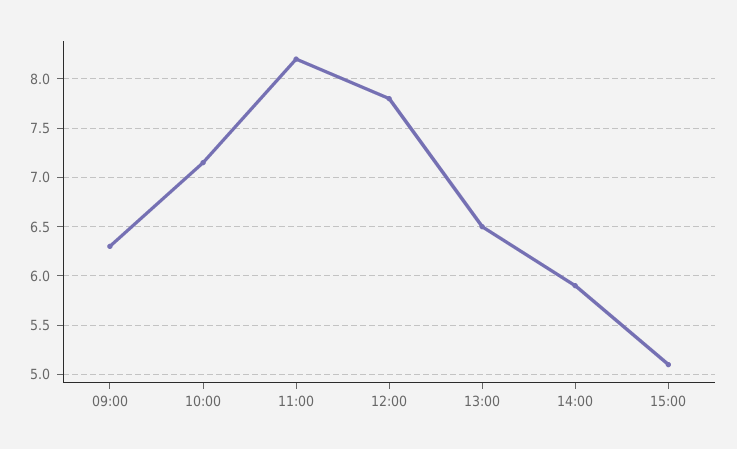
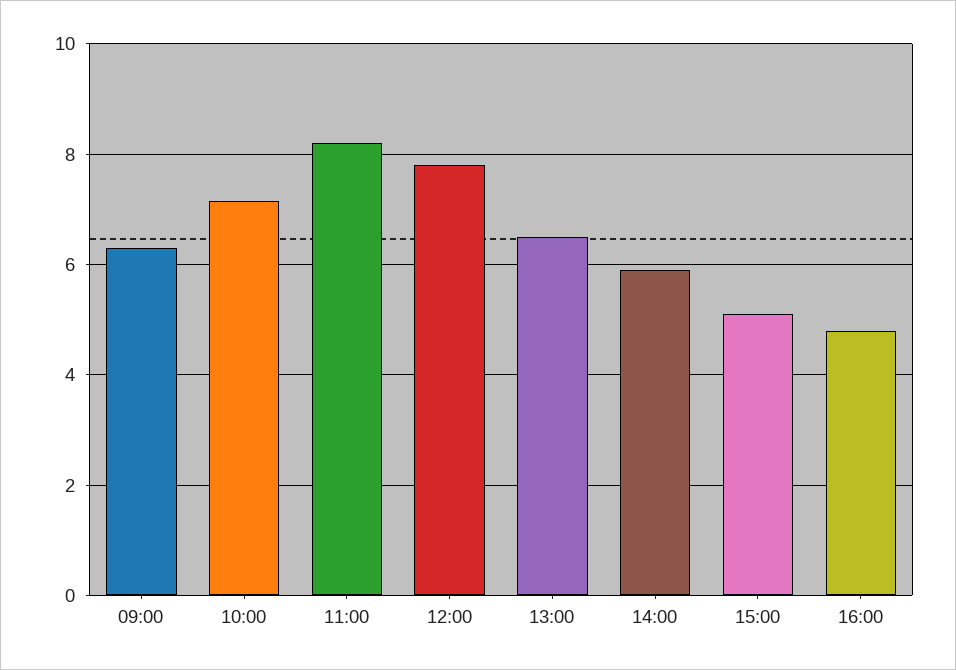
16:00: none -> 4.8

